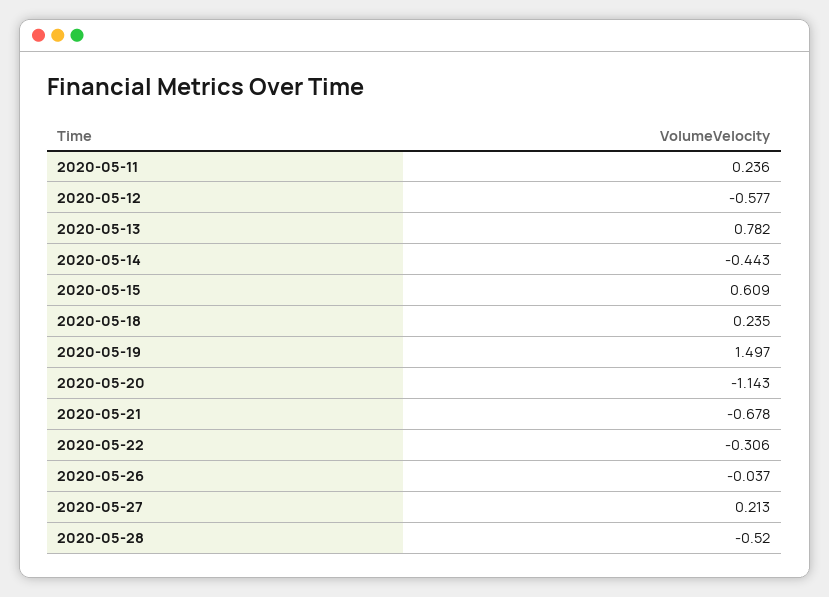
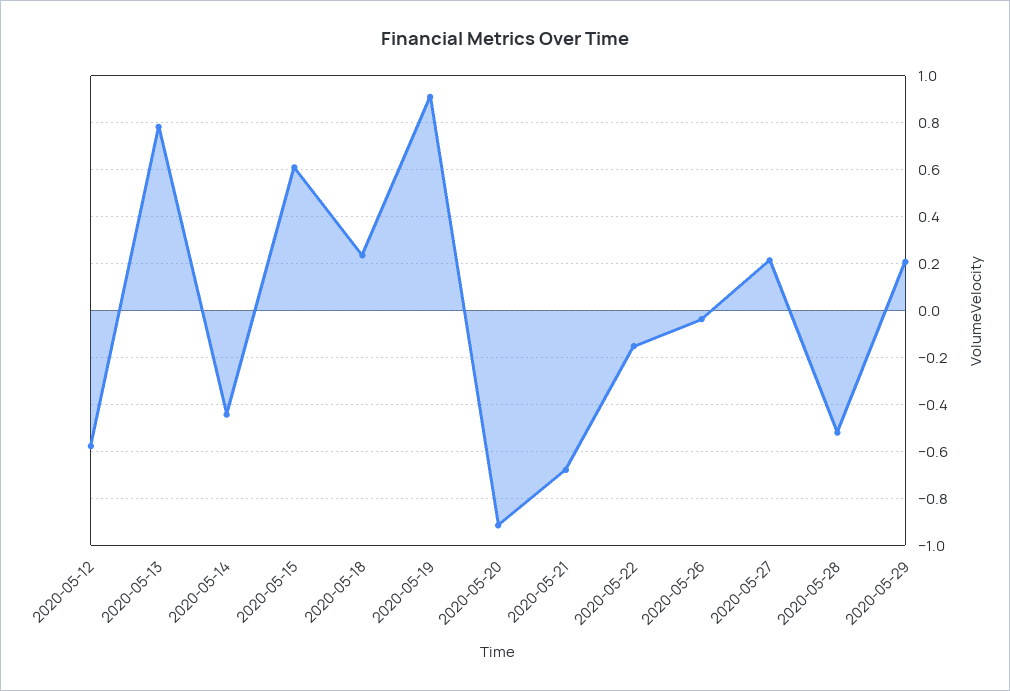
2020-05-11: 0.236 -> none
2020-05-19: 1.497 -> 0.9
2020-05-20: -1.143 -> -0.9
2020-05-22: -0.306 -> -0.15
2020-05-29: none -> 0.2

